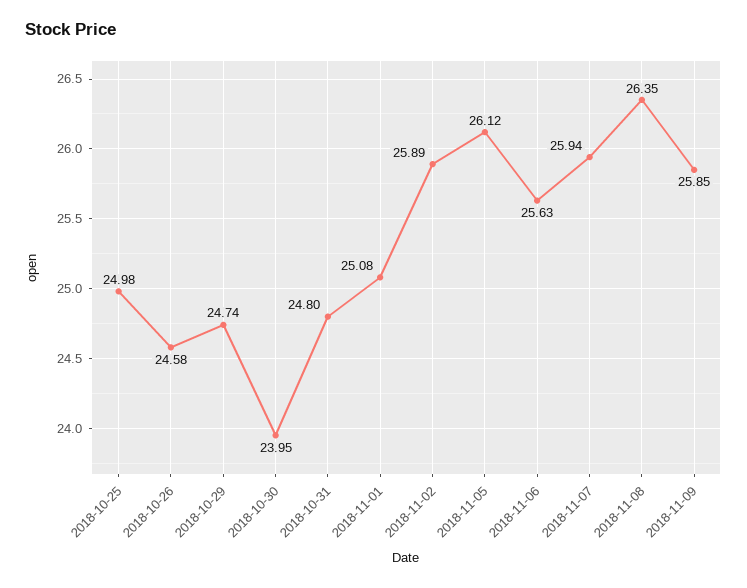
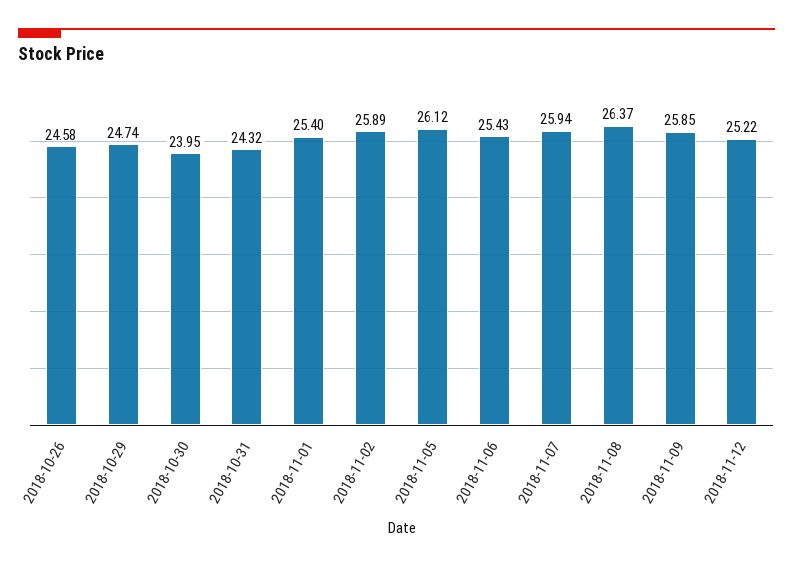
2018-10-25: 24.98 -> none
2018-10-31: 24.8 -> 24.32
2018-11-01: 25.08 -> 25.4
2018-11-06: 25.63 -> 25.43
2018-11-08: 26.35 -> 26.37
2018-11-12: none -> 25.22

